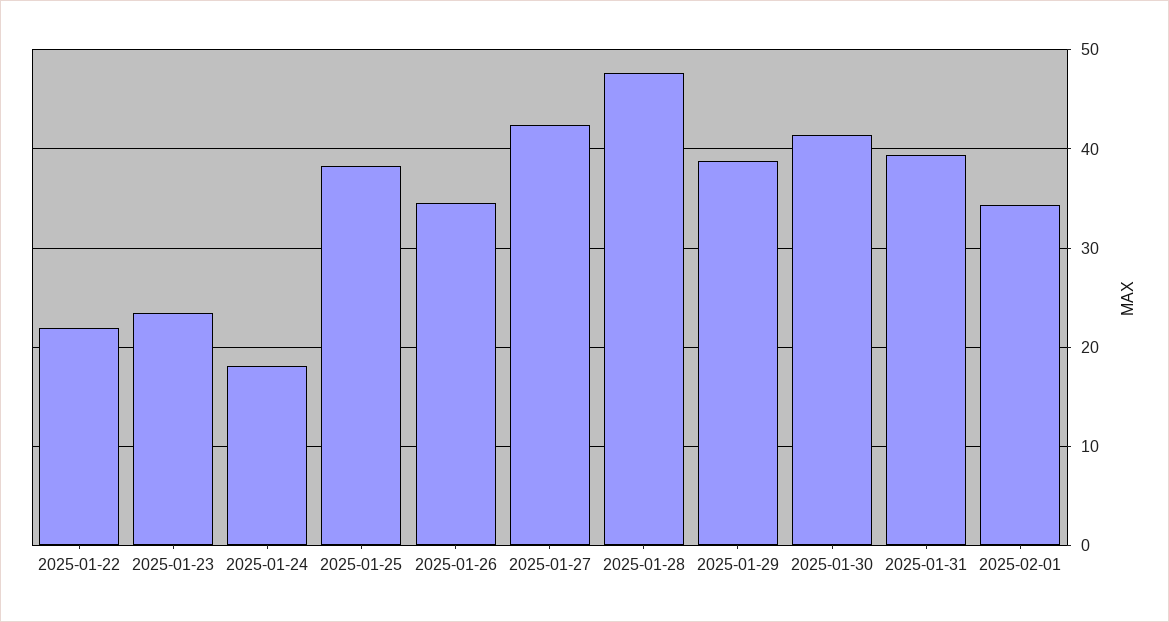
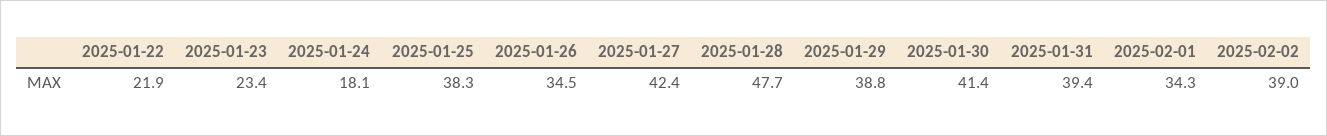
2025-02-02: none -> 39

